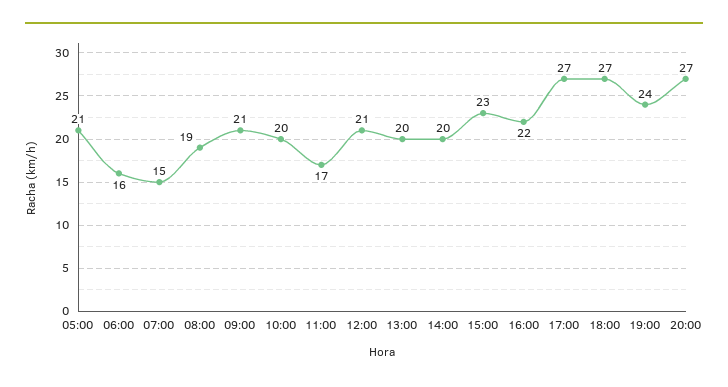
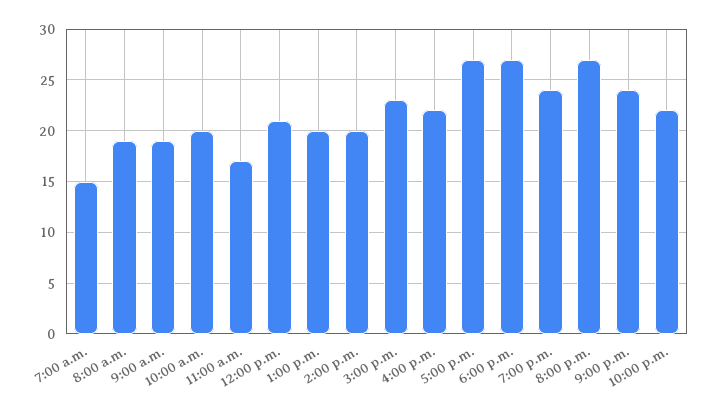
05:00: 21 -> none
06:00: 16 -> none
09:00: 21 -> 19
9:00 p.m.: none -> 24
10:00 p.m.: none -> 22

